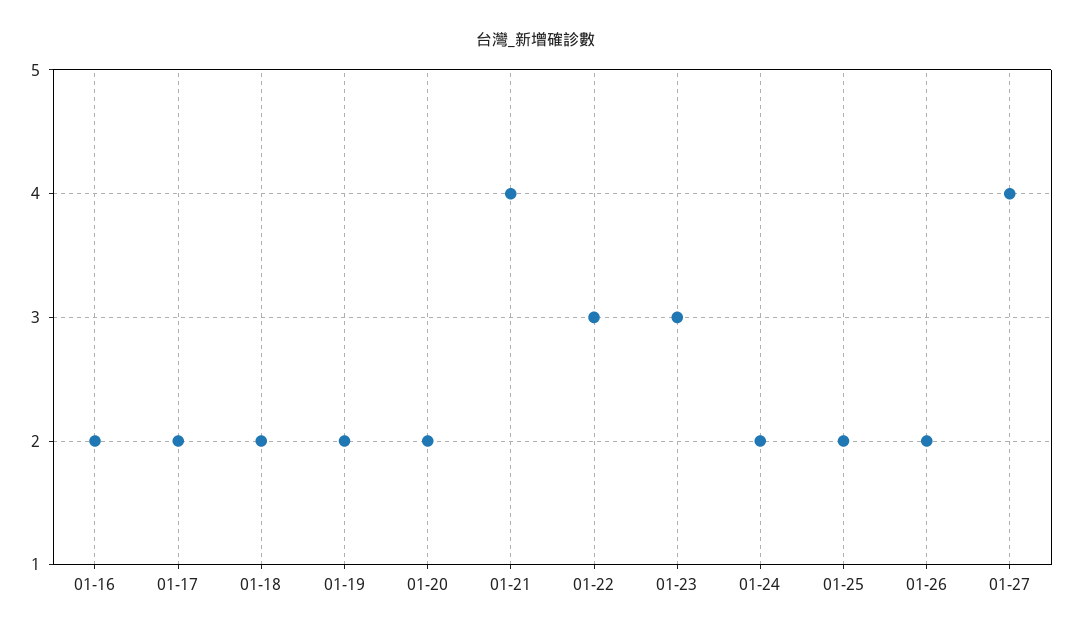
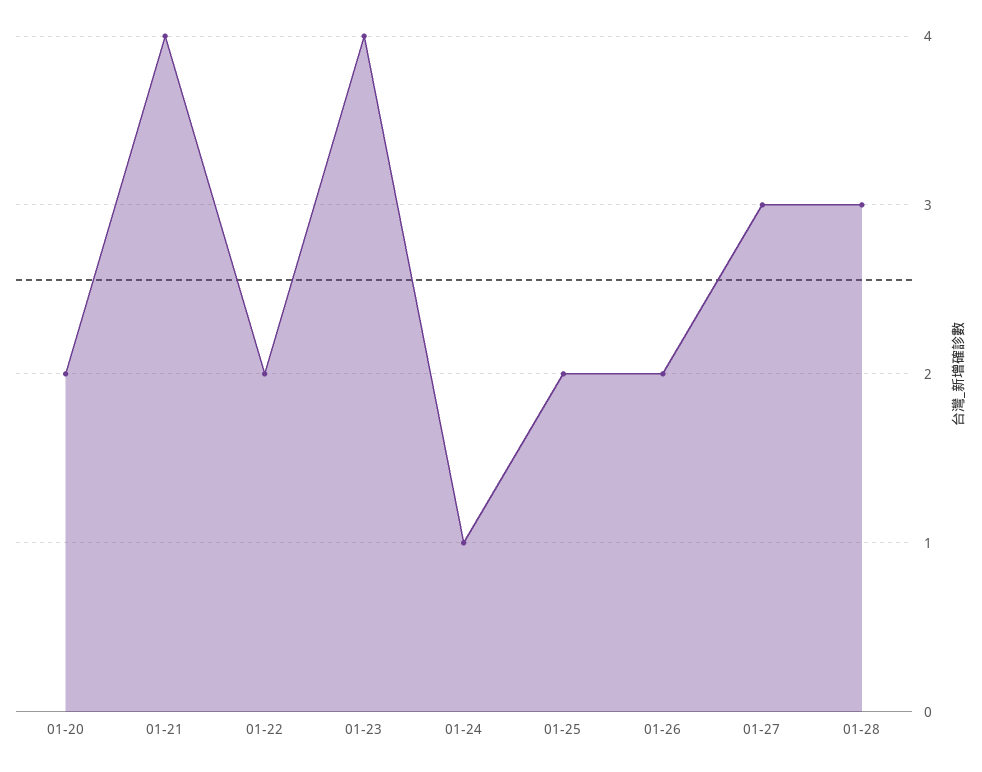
01-16: 2 -> none
01-17: 2 -> none
01-18: 2 -> none
01-19: 2 -> none
01-22: 3 -> 2
01-23: 3 -> 4
01-24: 2 -> 1
01-27: 4 -> 3
01-28: none -> 3

